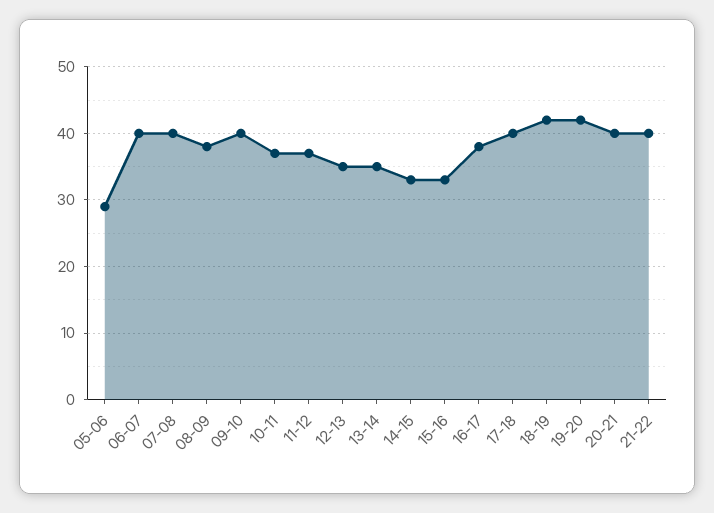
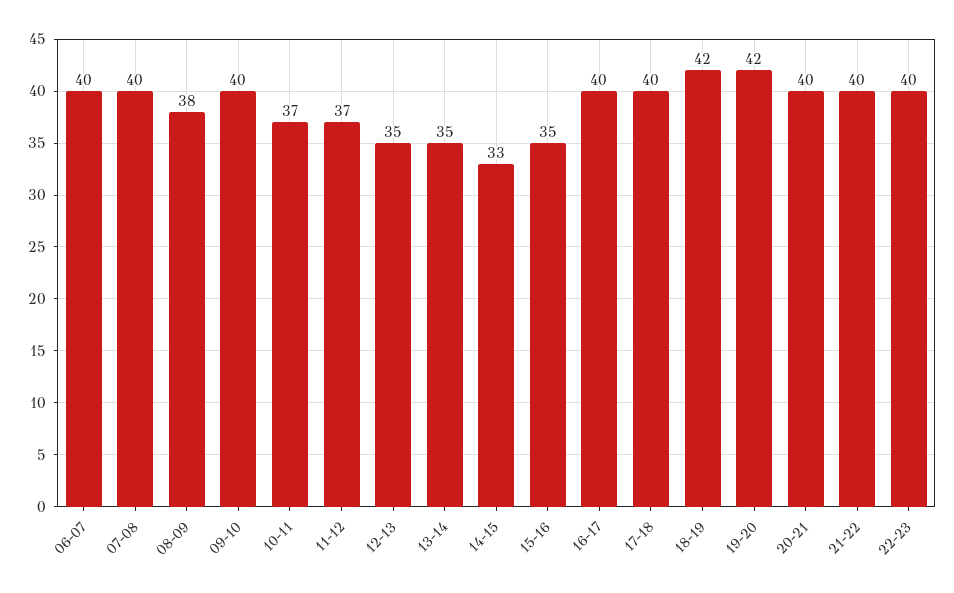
05-06: 29 -> none
15-16: 33 -> 35
16-17: 38 -> 40
22-23: none -> 40

